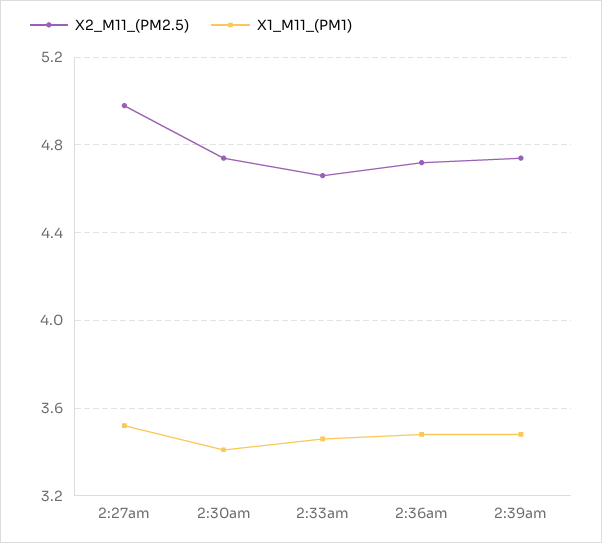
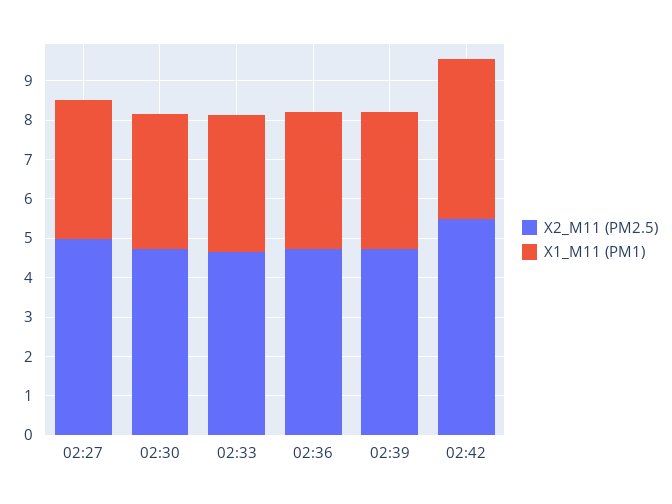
X2_M11_(PM2.5), 02:42: none -> 5.5
X1_M11_(PM1), 02:42: none -> 4

